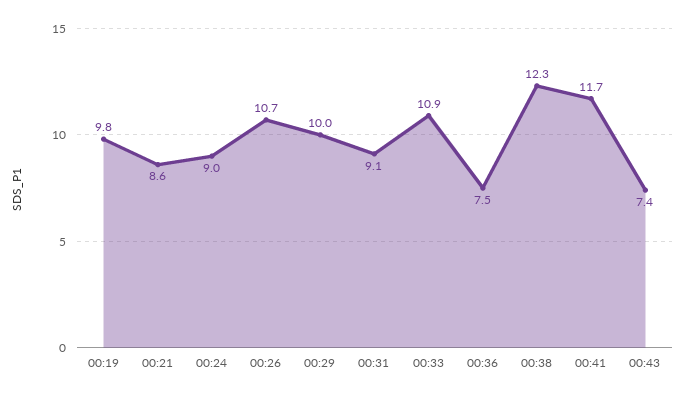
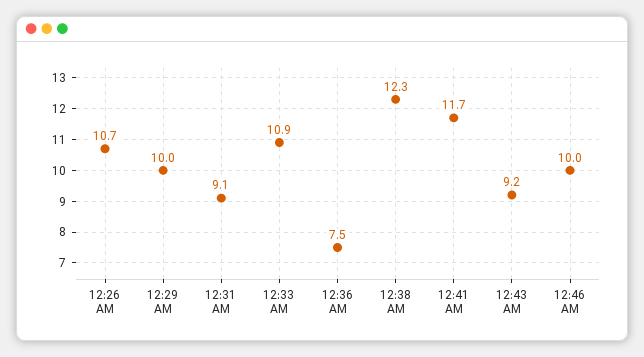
00:19: 9.8 -> none
00:21: 8.6 -> none
00:24: 9 -> none
00:43: 7.4 -> 9.2
12:46 AM: none -> 10

